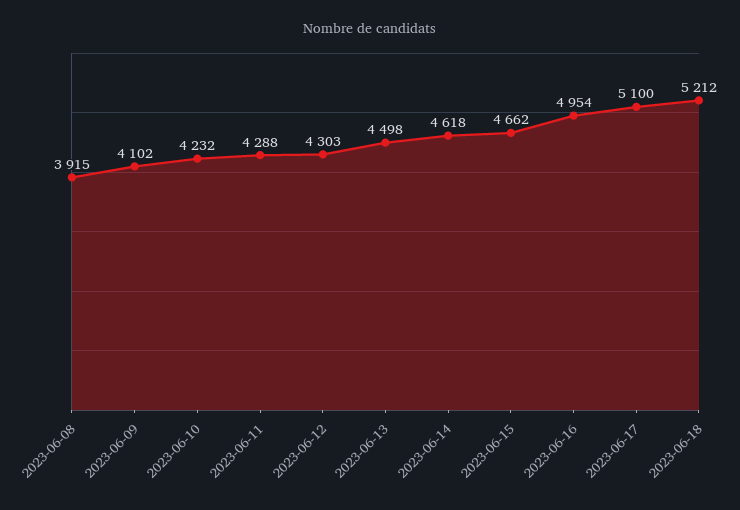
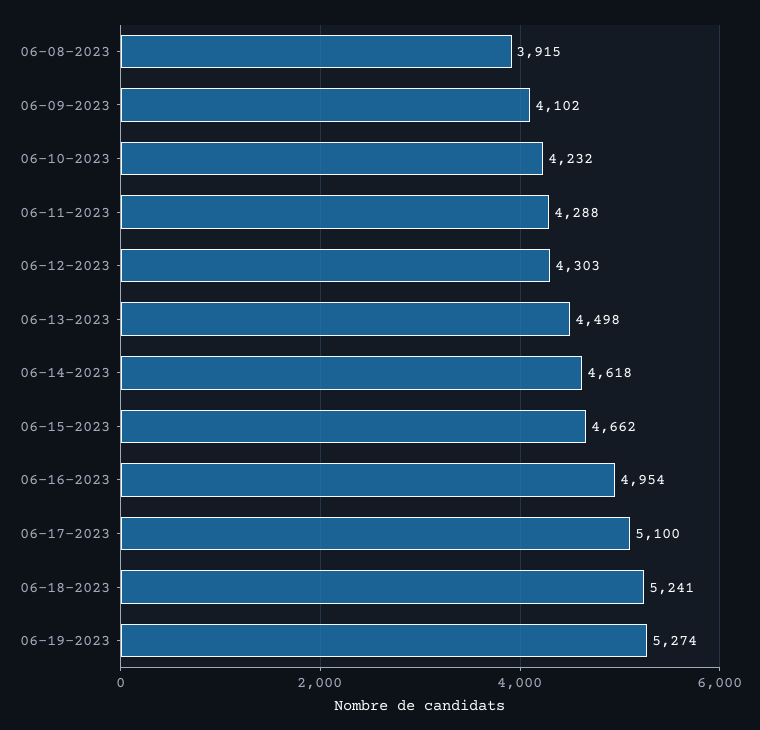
2023-06-18: 5212 -> 5241
06-19-2023: none -> 5274

